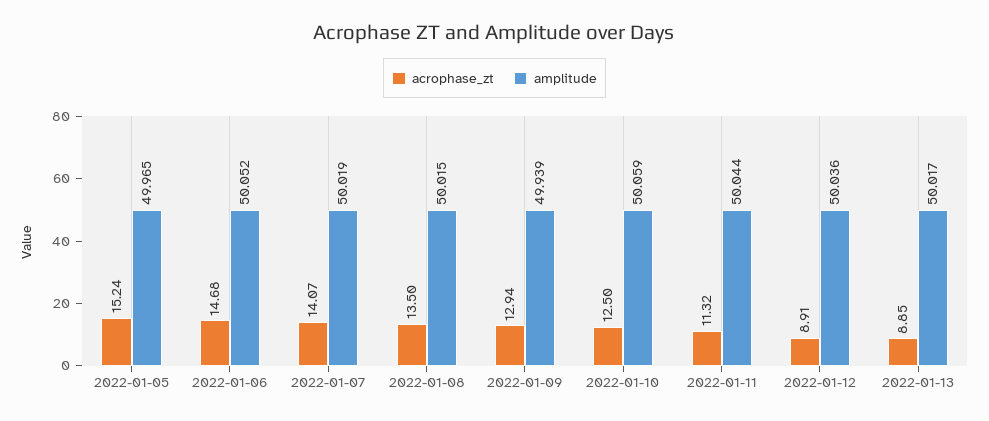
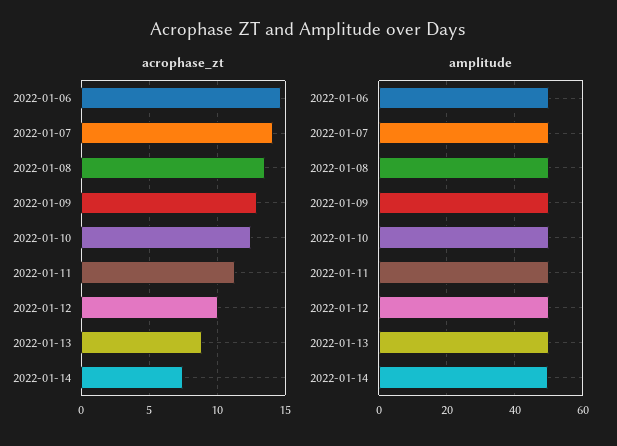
acrophase_zt, 2022-01-05: 15.24 -> none
amplitude, 2022-01-05: 49.965 -> none
acrophase_zt, 2022-01-12: 8.91 -> 10
acrophase_zt, 2022-01-14: none -> 7.5
amplitude, 2022-01-14: none -> 50

